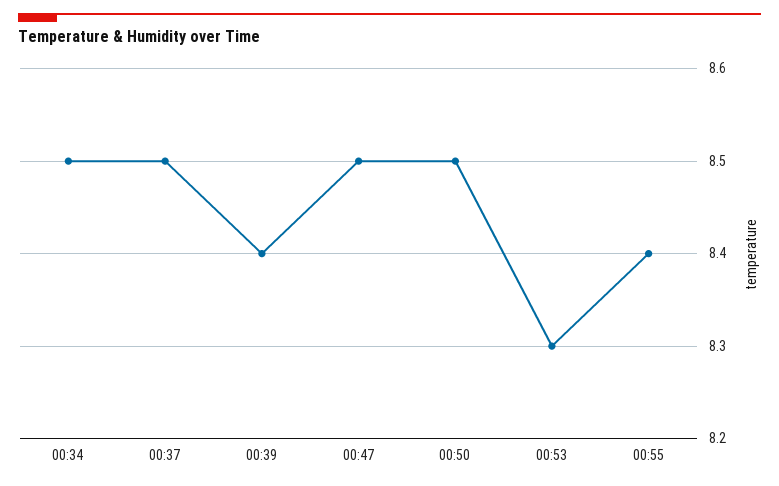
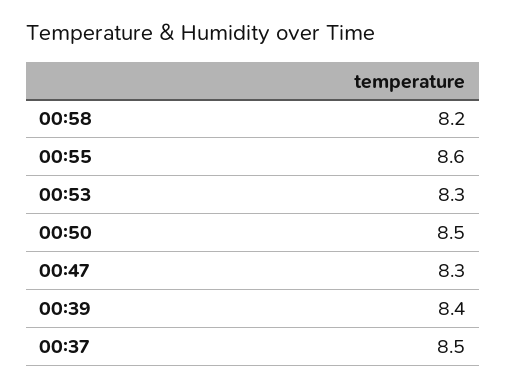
00:34: 8.5 -> none
00:47: 8.5 -> 8.3
00:55: 8.4 -> 8.6
00:58: none -> 8.2

